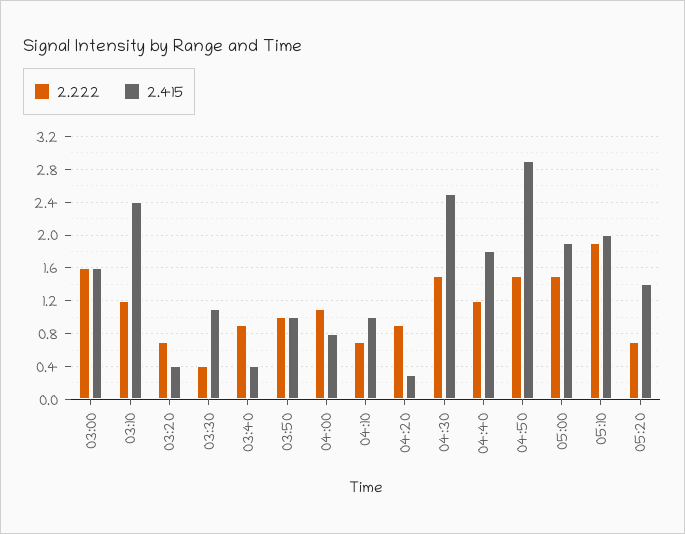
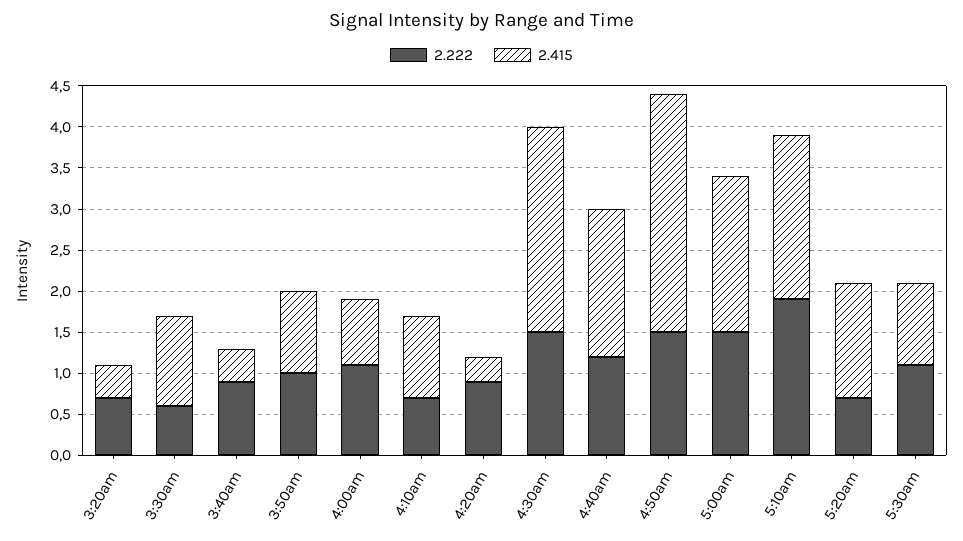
2.222, 03:00: 1.6 -> none
2.415, 03:00: 1.6 -> none
2.222, 03:10: 1.2 -> none
2.415, 03:10: 2.4 -> none
2.222, 03:30: 0.4 -> 0.6
2.222, 5:30am: none -> 1.1
2.415, 5:30am: none -> 1

